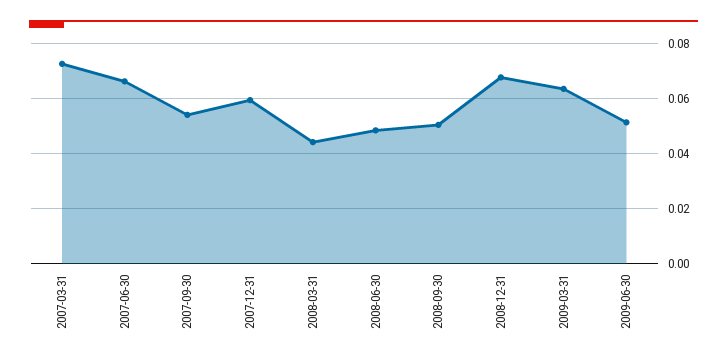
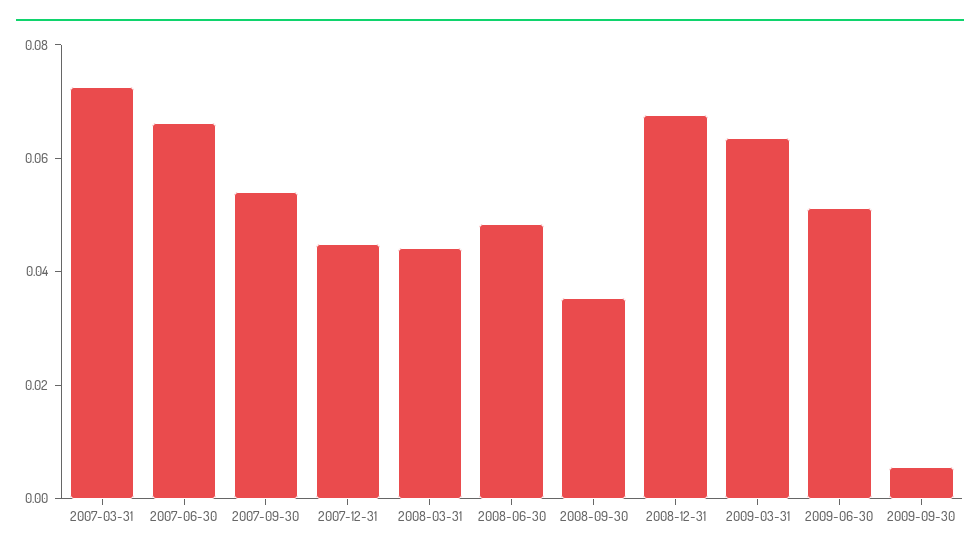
2007-12-31: 0.06 -> 0.045
2008-09-30: 0.05 -> 0.035
2009-09-30: none -> 0.005

